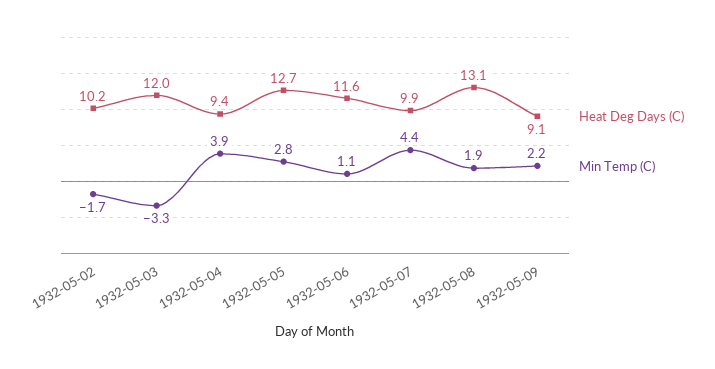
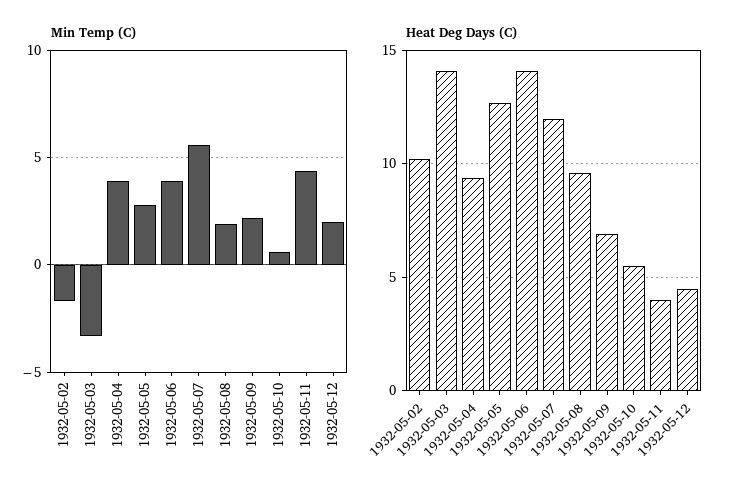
Heat Deg Days (C), 1932-05-03: 12 -> 14
Heat Deg Days (C), 1932-05-06: 11.6 -> 14
Min Temp (C), 1932-05-06: 1.1 -> 4
Heat Deg Days (C), 1932-05-07: 9.9 -> 12
Min Temp (C), 1932-05-07: 4.4 -> 5.5
Heat Deg Days (C), 1932-05-08: 13.1 -> 9.5
Heat Deg Days (C), 1932-05-09: 9.1 -> 7
Min Temp (C), 1932-05-10: none -> 0.5
Min Temp (C), 1932-05-11: none -> 4.5
Min Temp (C), 1932-05-12: none -> 2
Heat Deg Days (C), 1932-05-10: none -> 5.5
Heat Deg Days (C), 1932-05-11: none -> 4
Heat Deg Days (C), 1932-05-12: none -> 4.5

